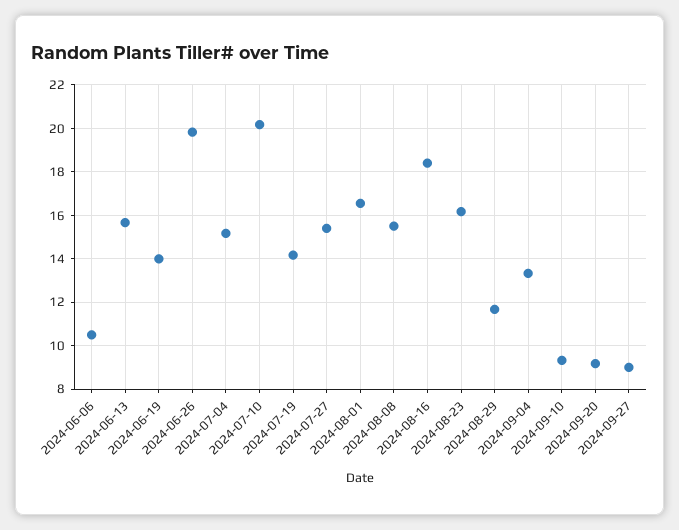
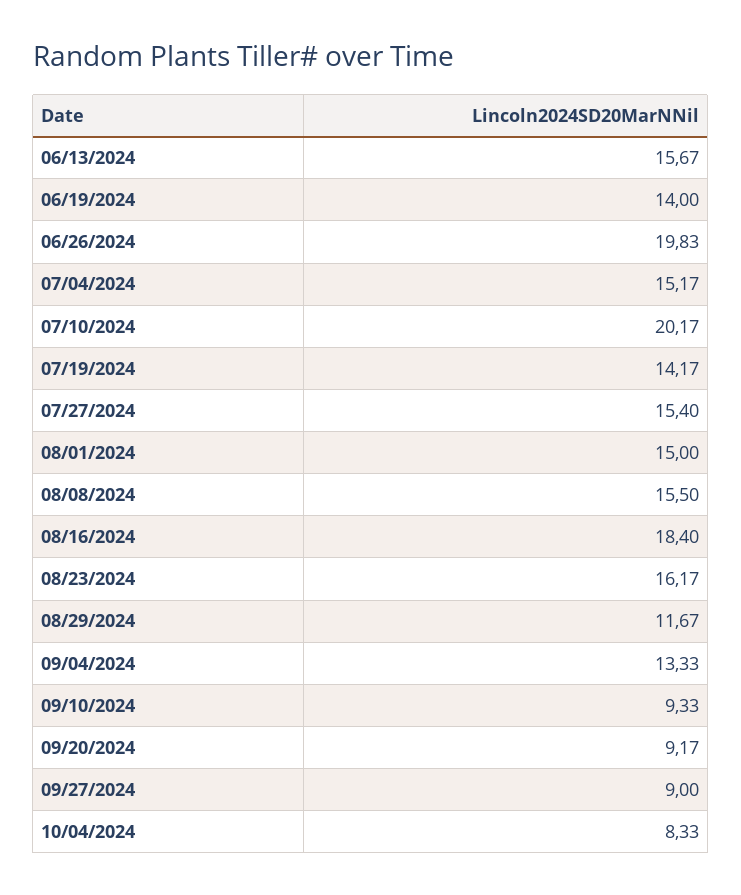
2024-06-06: 10.5 -> none
2024-08-01: 16.5 -> 15
10/04/2024: none -> 8.33

